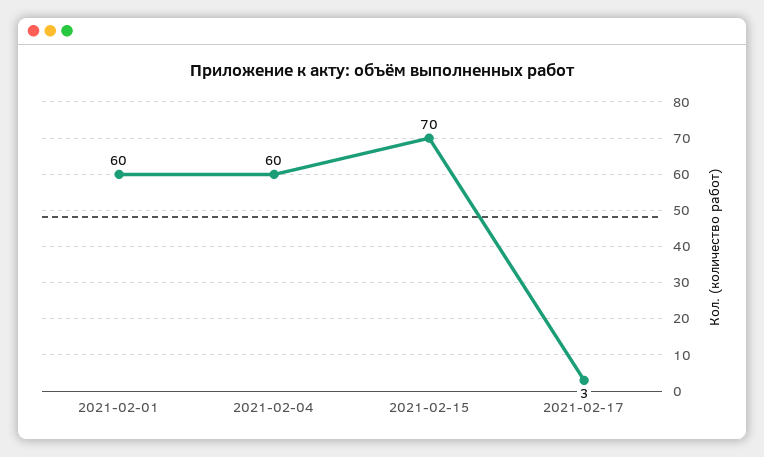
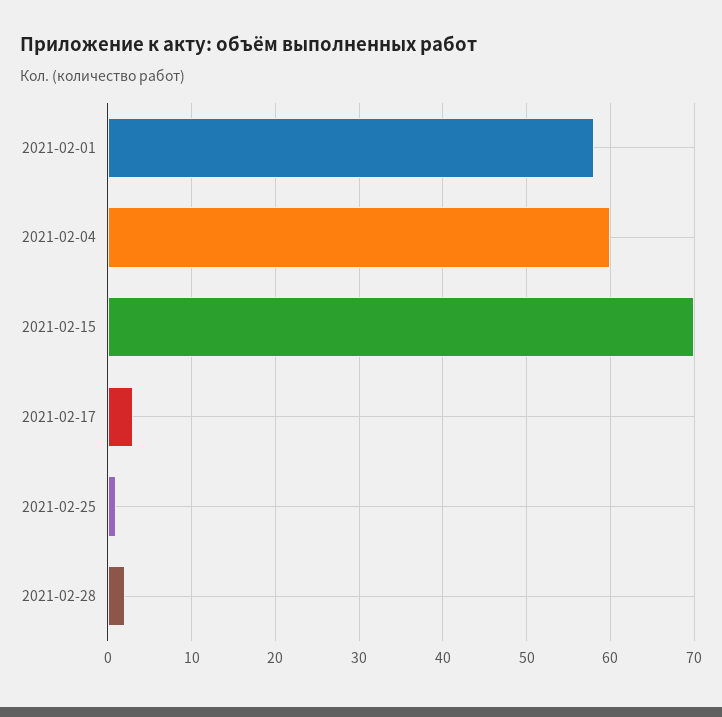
2021-02-01: 60 -> 58
2021-02-25: none -> 1
2021-02-28: none -> 2

